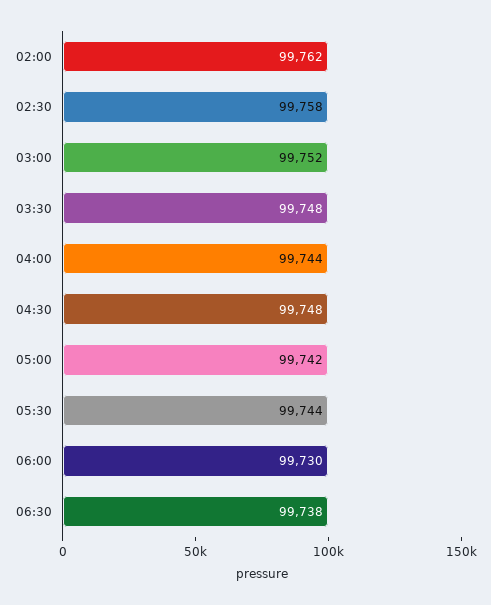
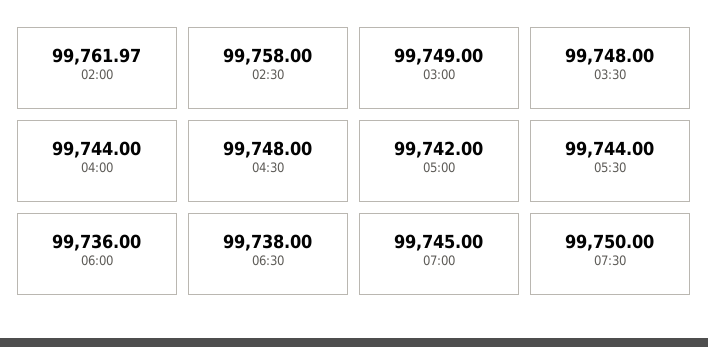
03:00: 99752 -> 99749
06:00: 99730 -> 99736
07:00: none -> 99745
07:30: none -> 99750

